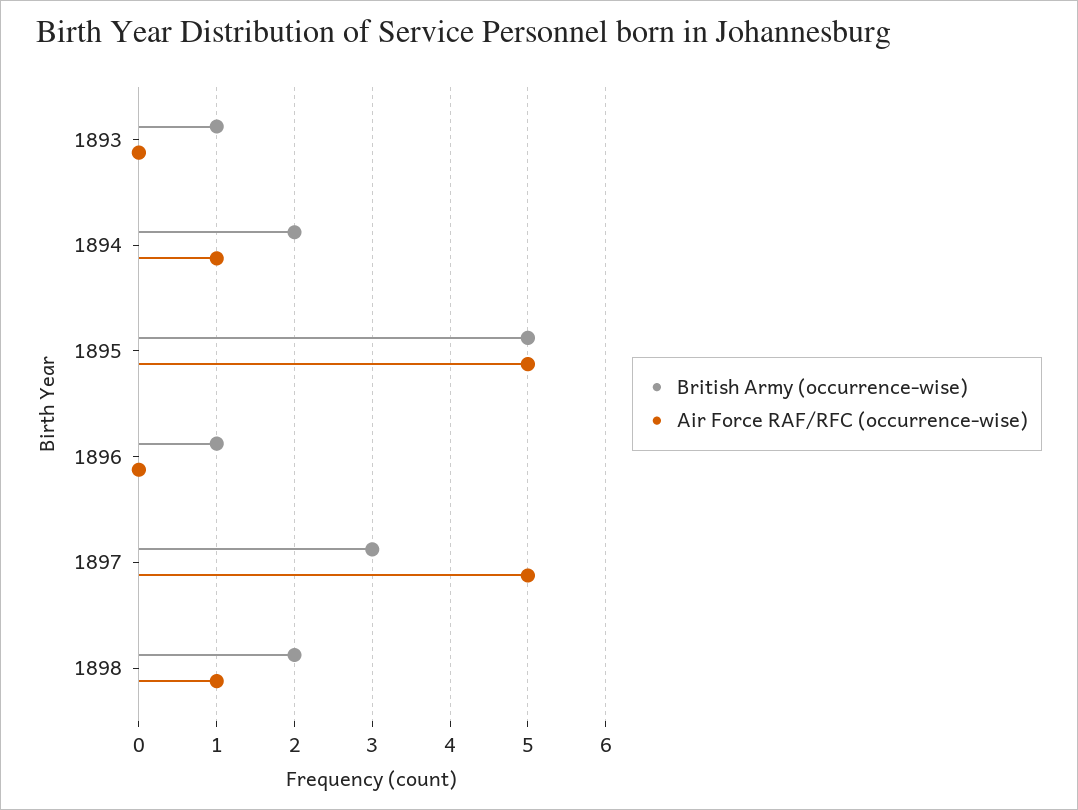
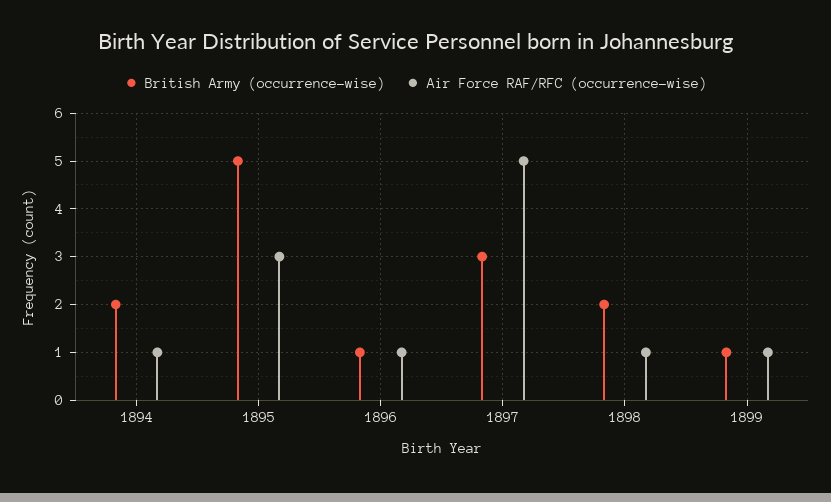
British Army (occurrence-wise), 1893: 1 -> none
Air Force RAF/RFC (occurrence-wise), 1893: 0 -> none
Air Force RAF/RFC (occurrence-wise), 1895: 5 -> 3
Air Force RAF/RFC (occurrence-wise), 1896: 0 -> 1
British Army (occurrence-wise), 1899: none -> 1
Air Force RAF/RFC (occurrence-wise), 1899: none -> 1

